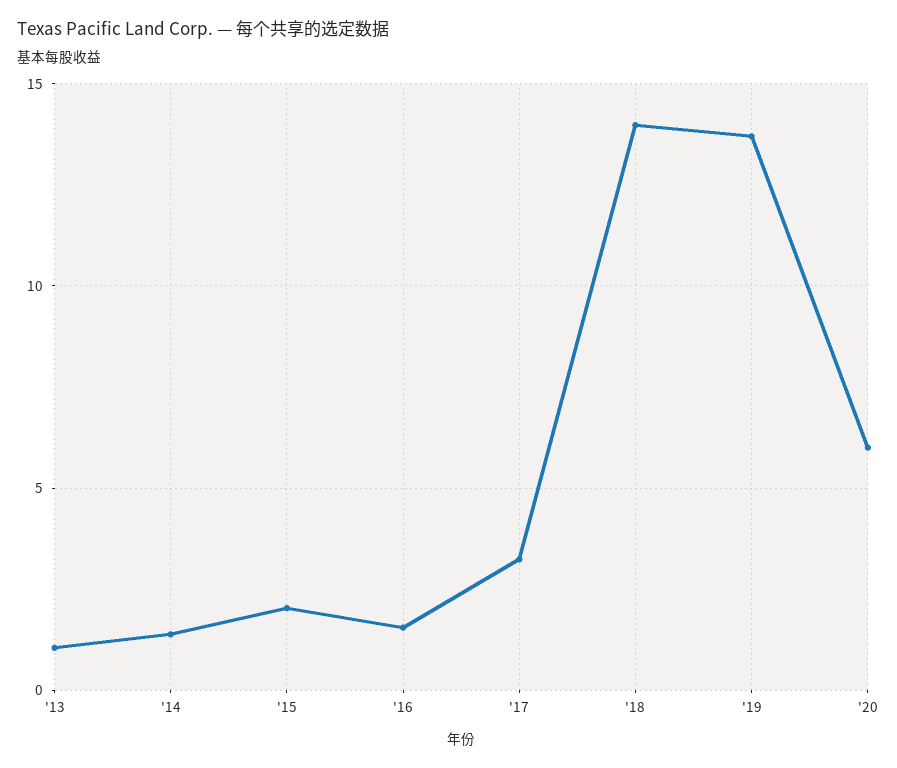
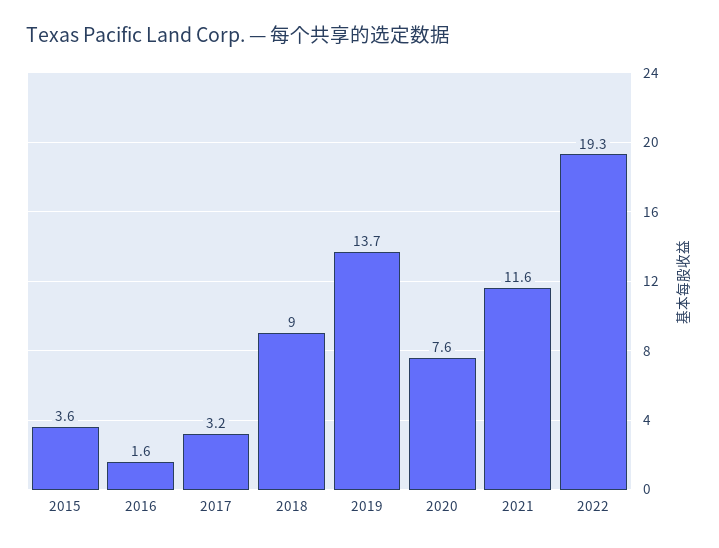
'13: 1 -> none
'14: 1.5 -> none
'15: 2 -> 3.6
'18: 14 -> 9
'20: 6 -> 7.6
2021: none -> 11.6
2022: none -> 19.3

